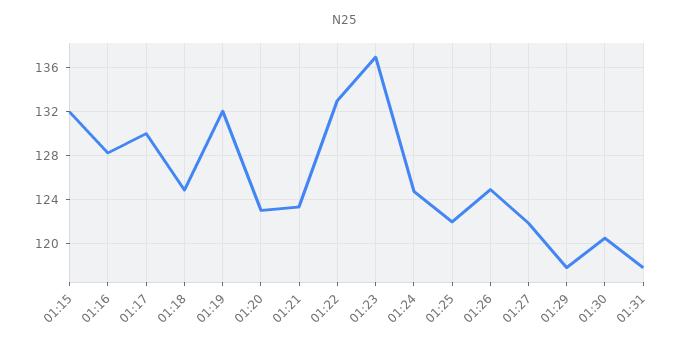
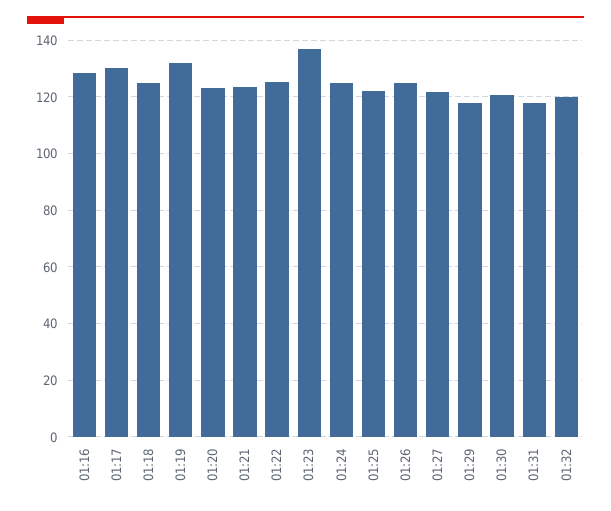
01:15: 132 -> none
01:22: 133 -> 125
01:32: none -> 120

